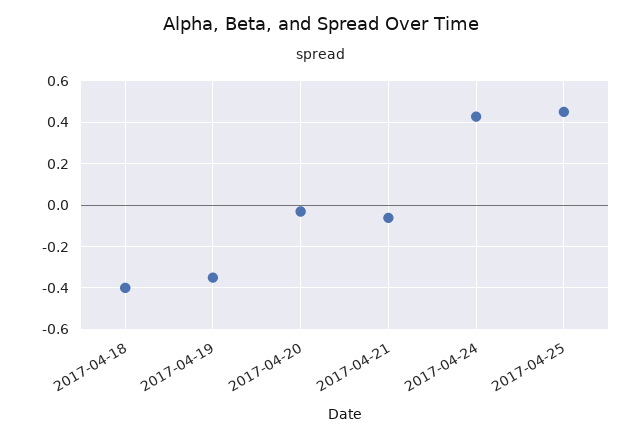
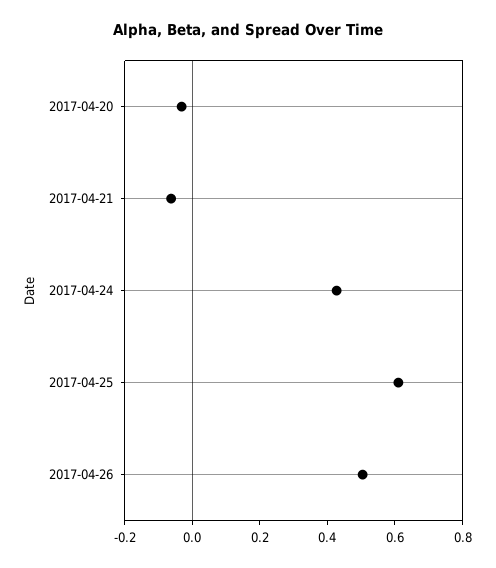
2017-04-18: -0.4 -> none
2017-04-19: -0.35 -> none
2017-04-25: 0.45 -> 0.6
2017-04-26: none -> 0.5

